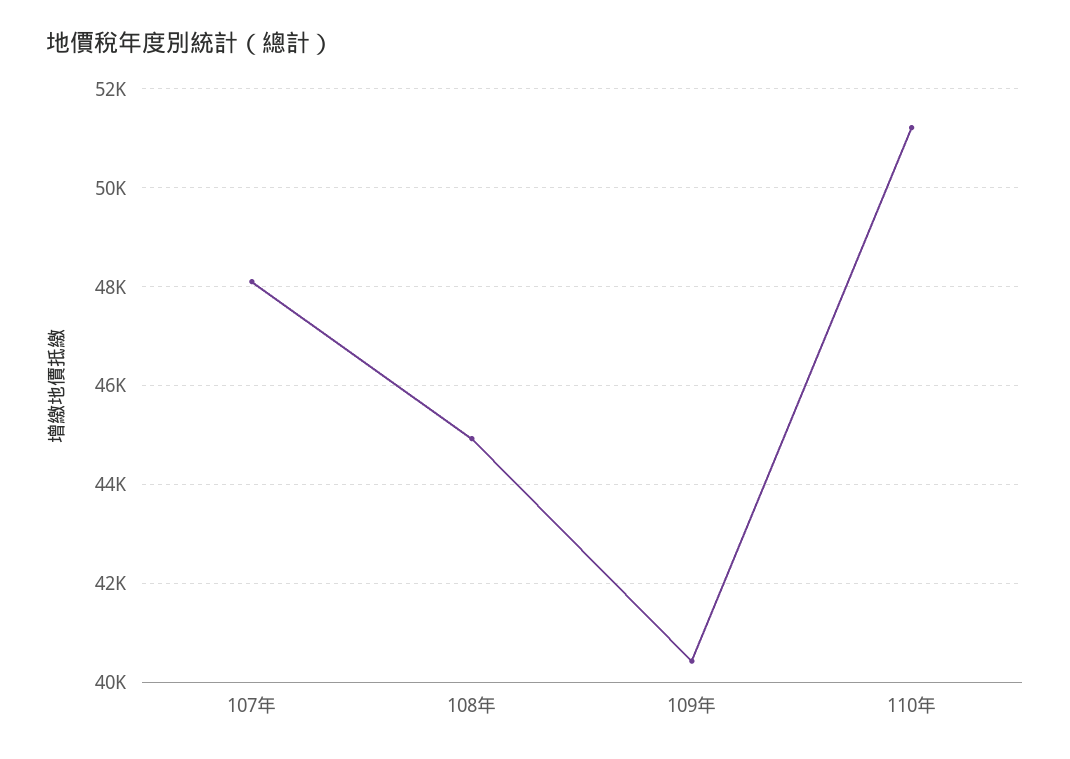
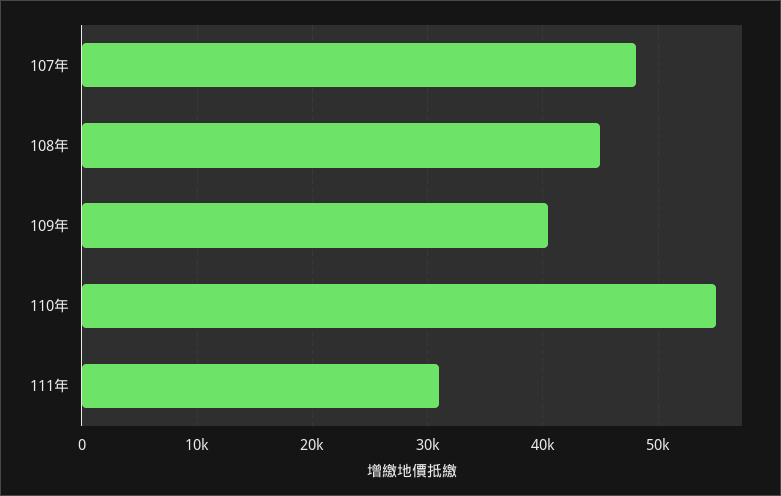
110年: 51200 -> 55000
111年: none -> 31000

